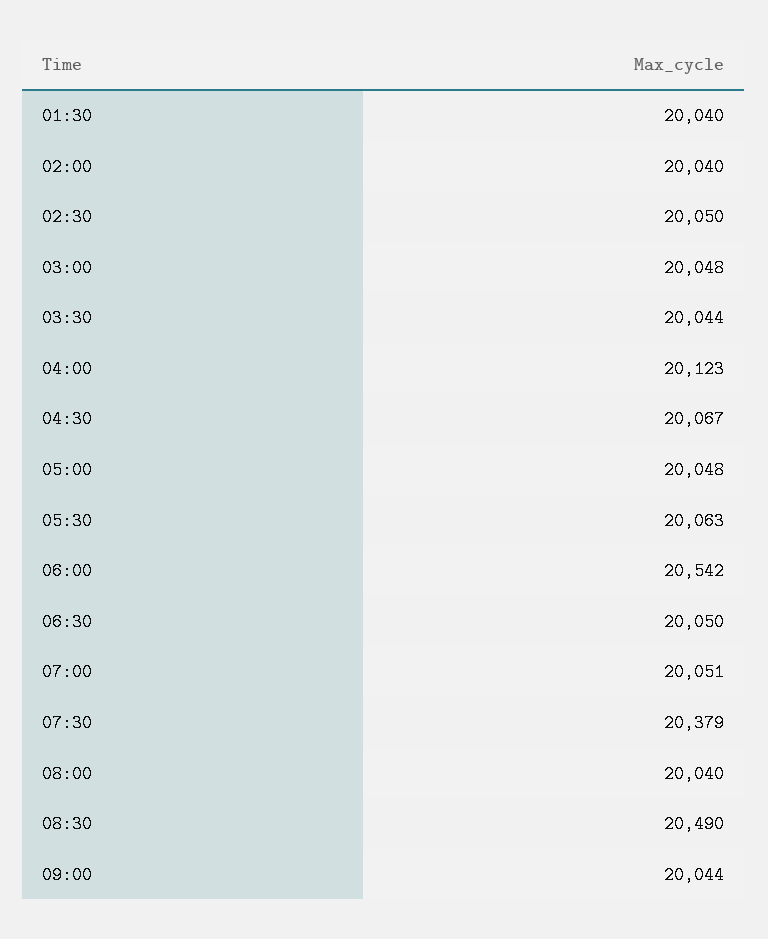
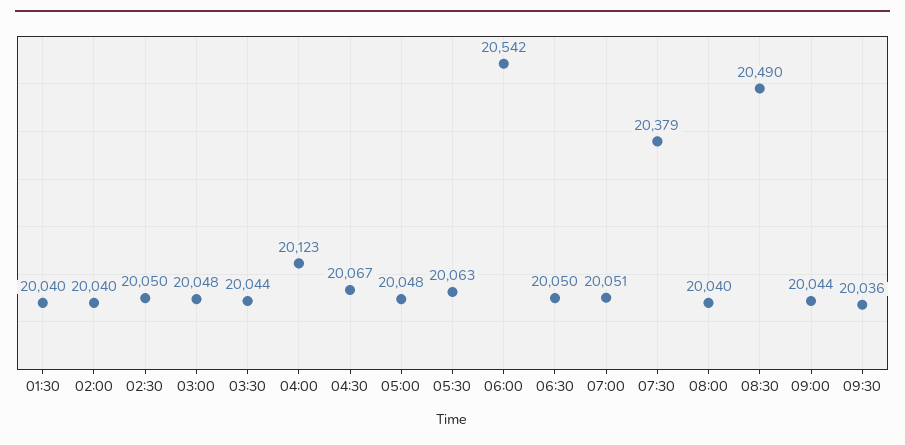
09:30: none -> 20036

